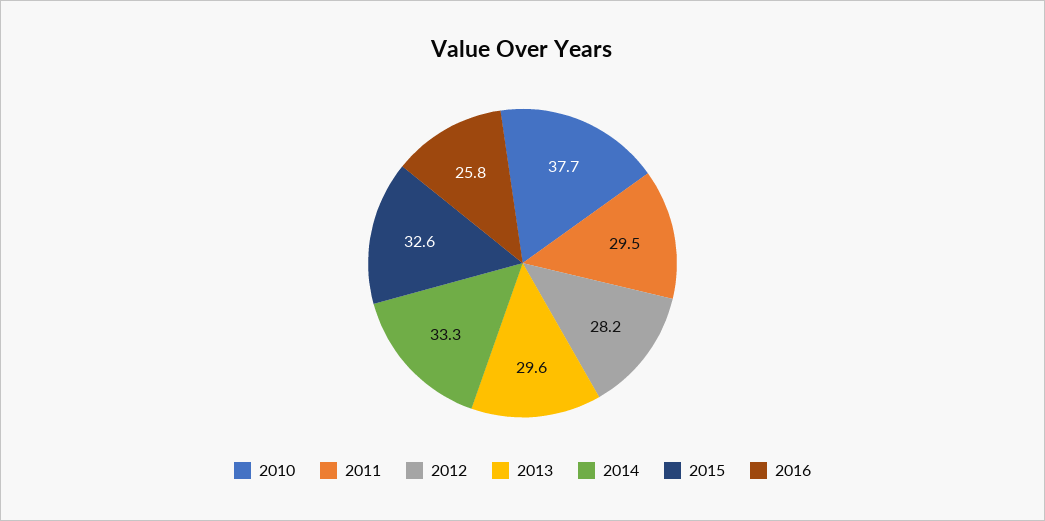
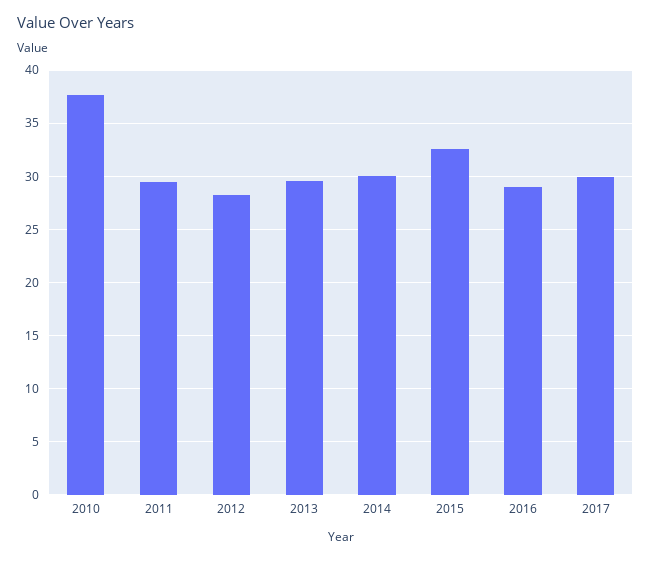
2014: 33.3 -> 30
2016: 25.8 -> 29
2017: none -> 30

